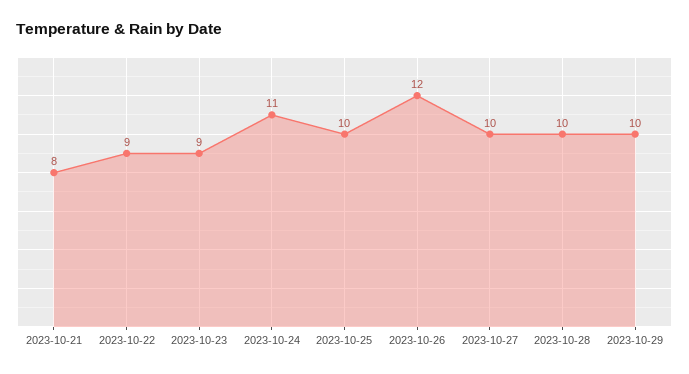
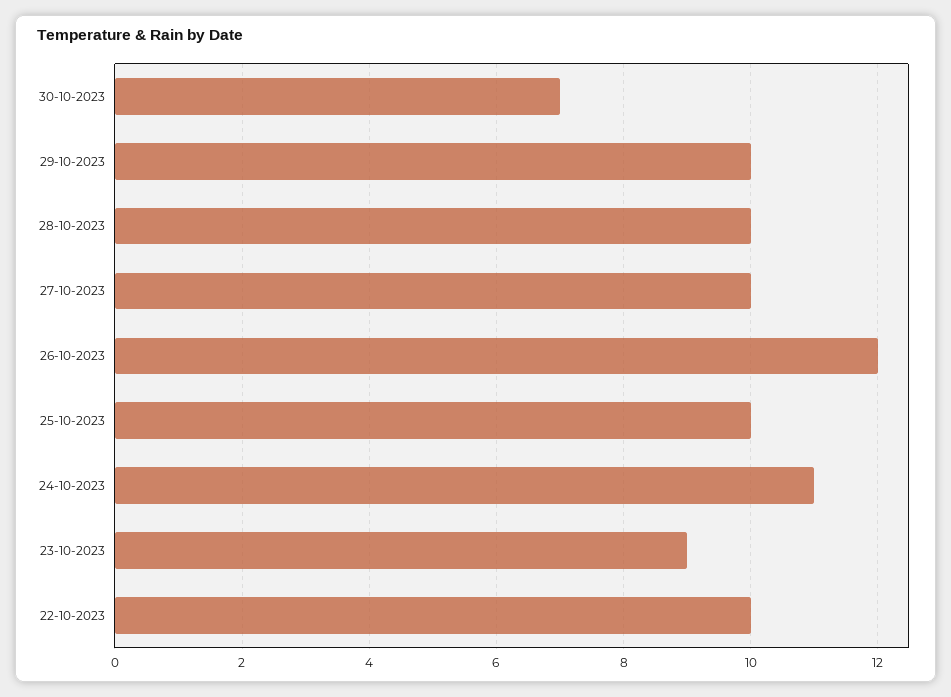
2023-10-21: 8 -> none
2023-10-22: 9 -> 10
30-10-2023: none -> 7

